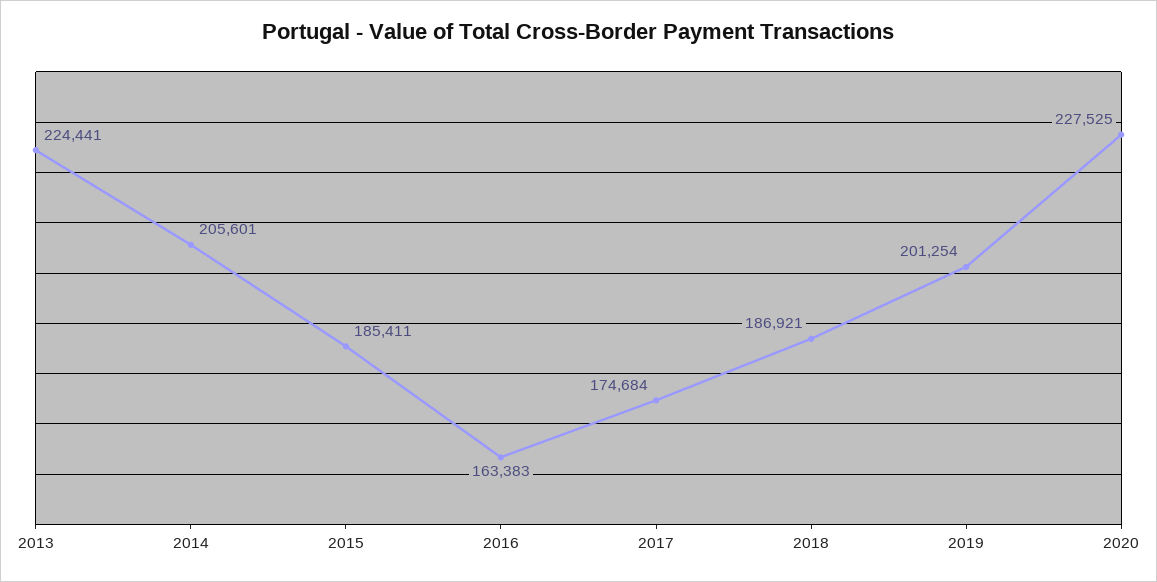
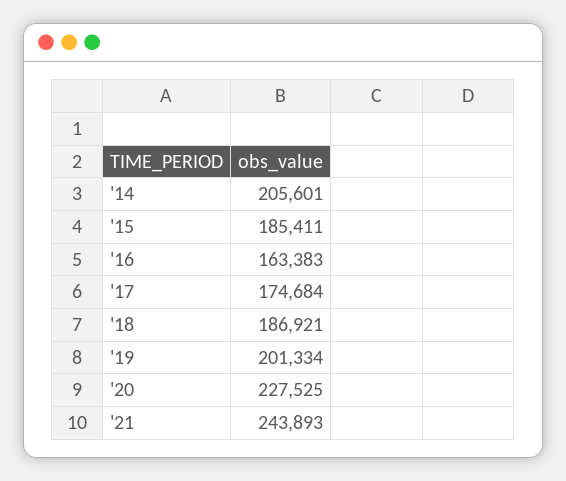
2013: 224441 -> none
2019: 201254 -> 201334
'21: none -> 243893

